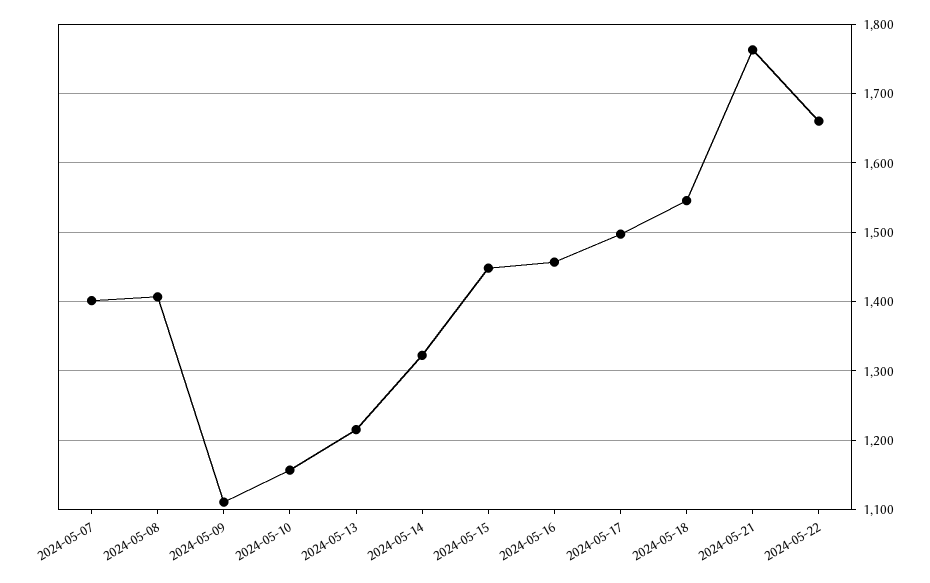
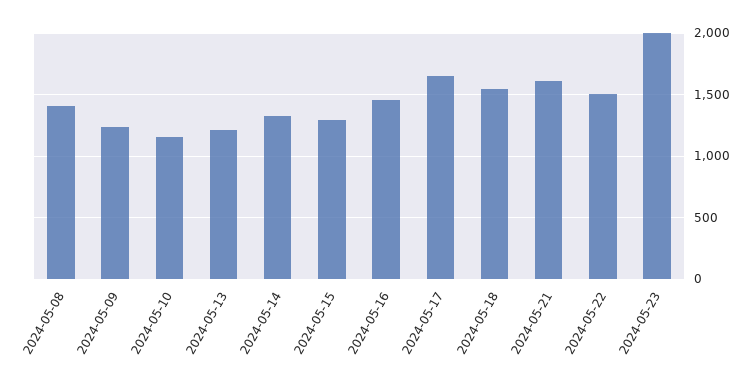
2024-05-07: 1400 -> none
2024-05-09: 1110 -> 1250
2024-05-15: 1450 -> 1300
2024-05-17: 1500 -> 1650
2024-05-21: 1760 -> 1600
2024-05-22: 1660 -> 1500
2024-05-23: none -> 2000

